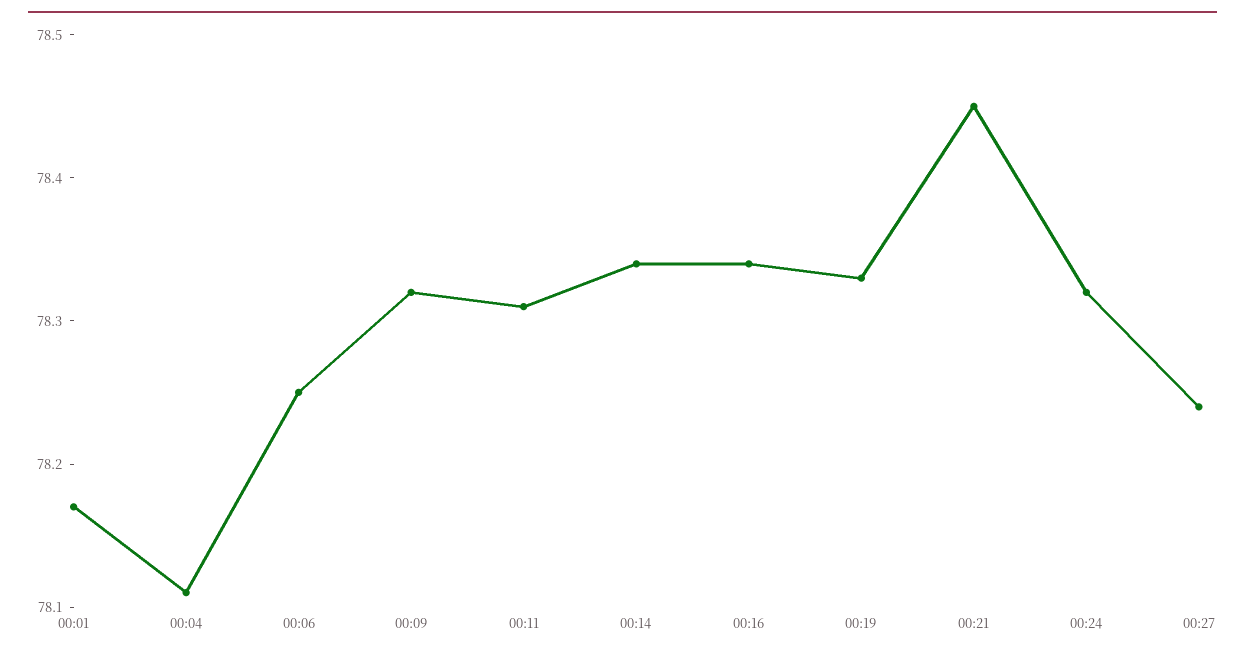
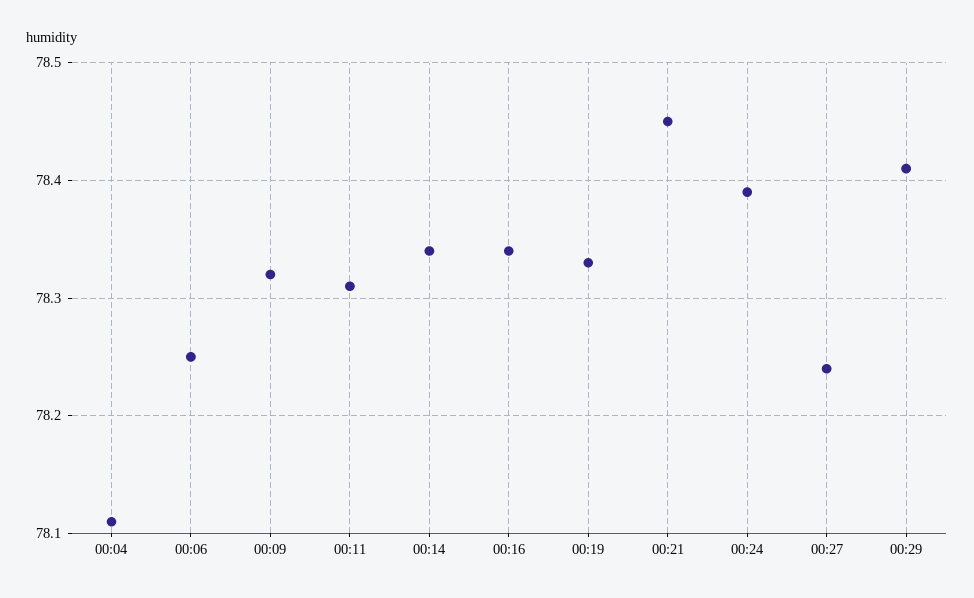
00:01: 78.17 -> none
00:24: 78.32 -> 78.39
00:29: none -> 78.41

